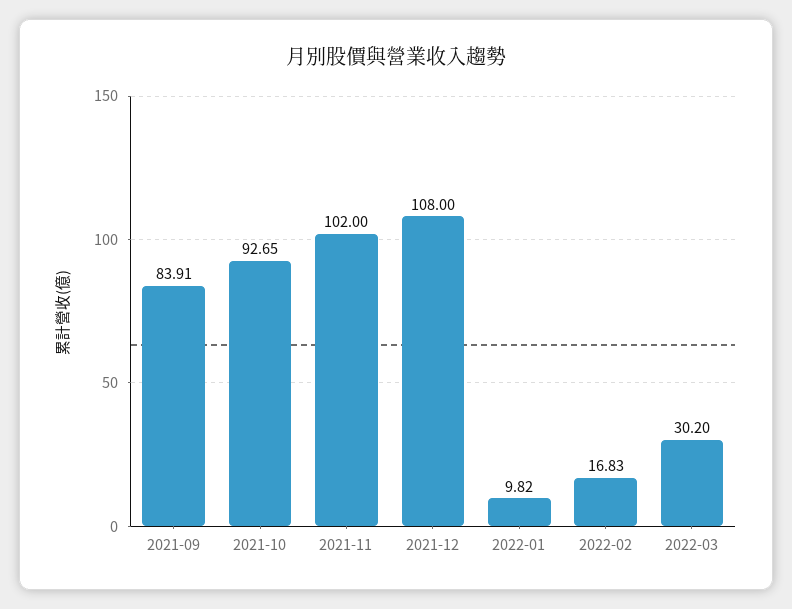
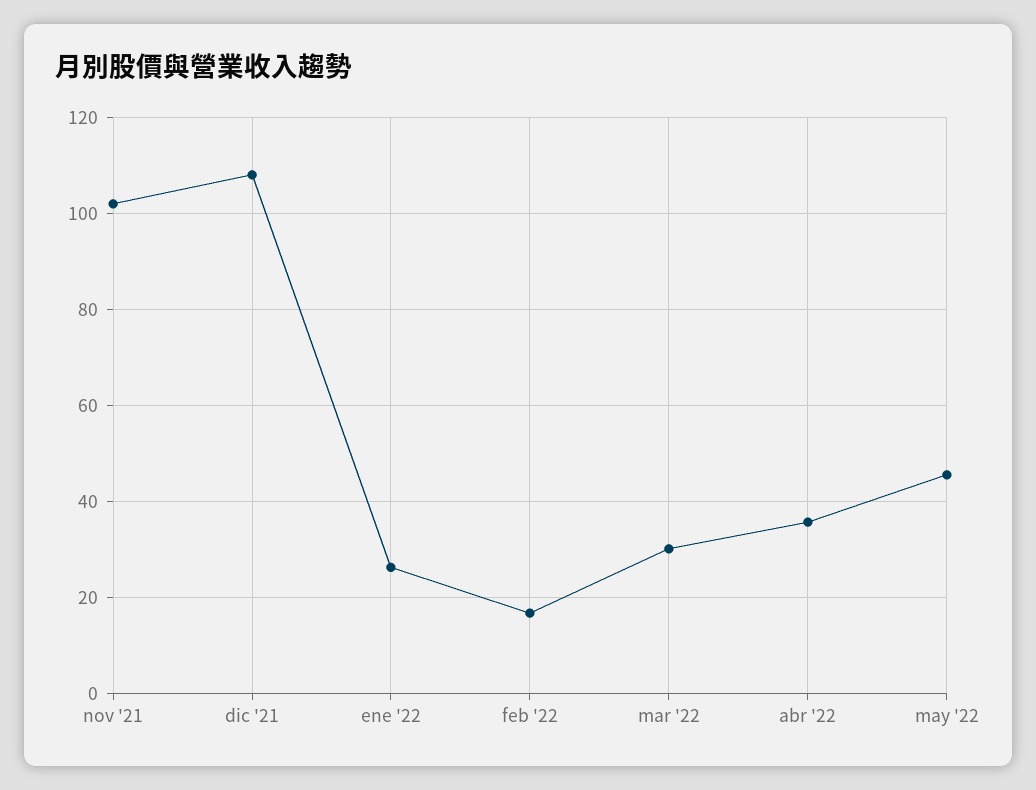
2021-09: 83.91 -> none
2021-10: 92.65 -> none
2022-01: 9.82 -> 26
abr '22: none -> 36
may '22: none -> 46

